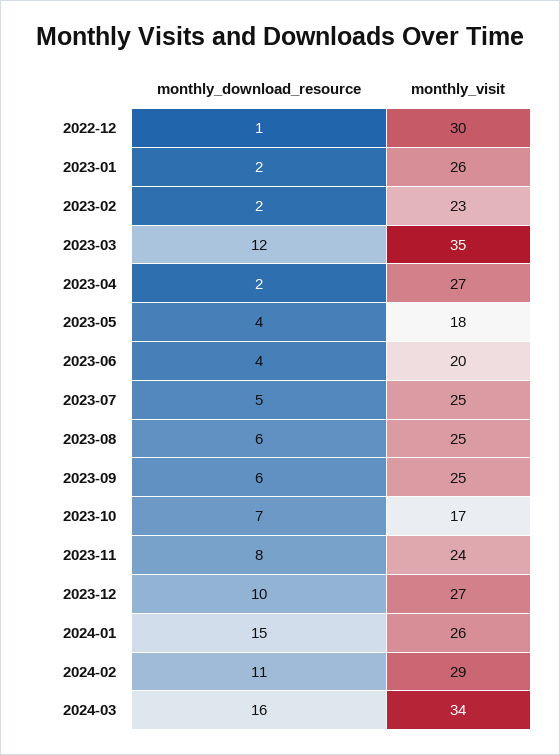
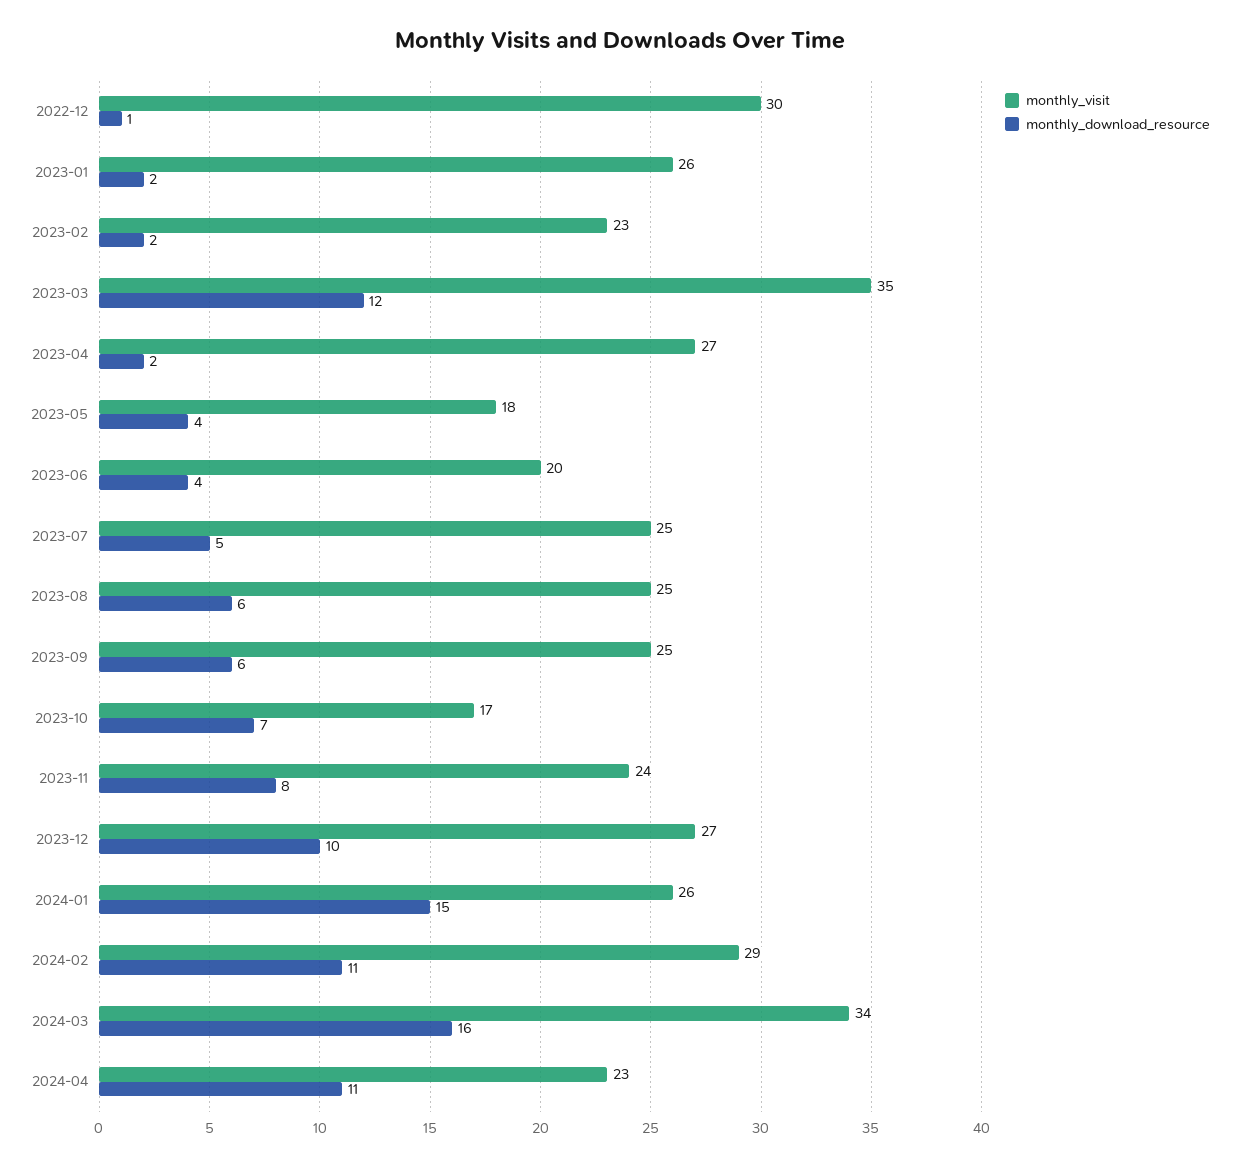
monthly_visit, 2024-04: none -> 23
monthly_download_resource, 2024-04: none -> 11

